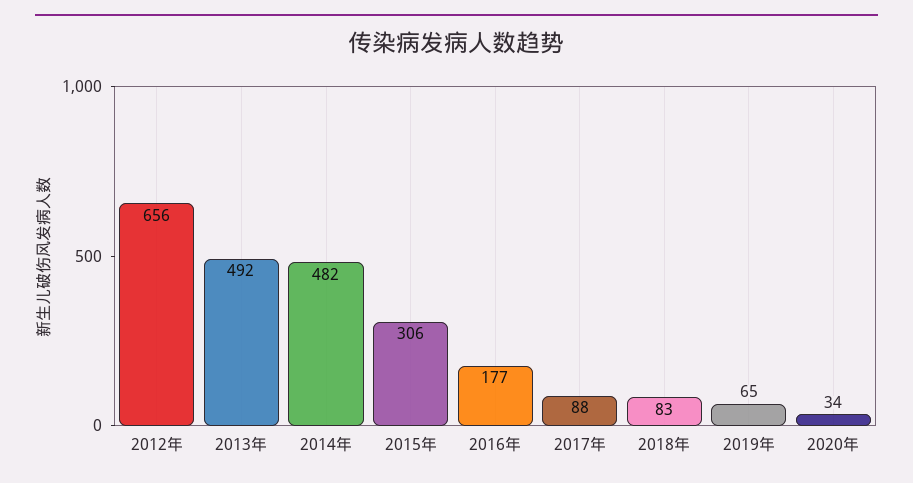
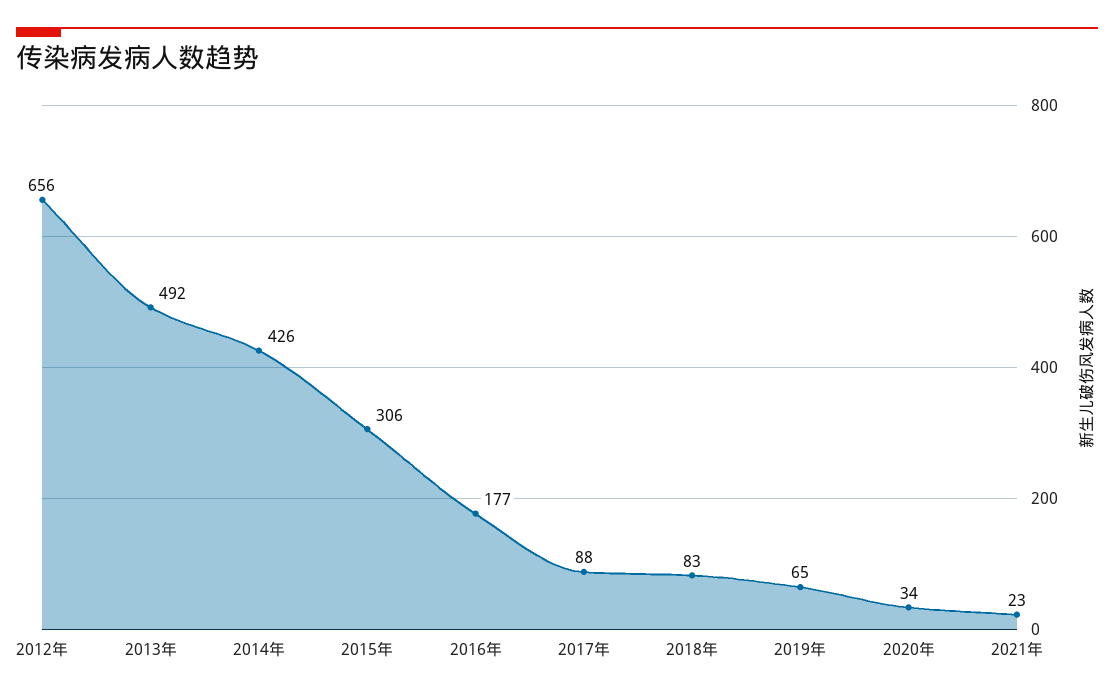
2014年: 482 -> 426
2021年: none -> 23

